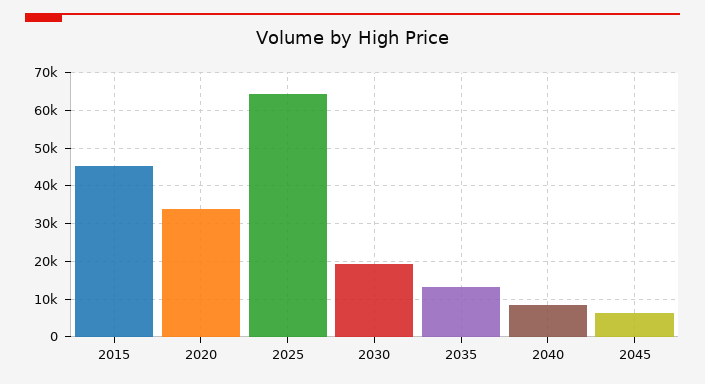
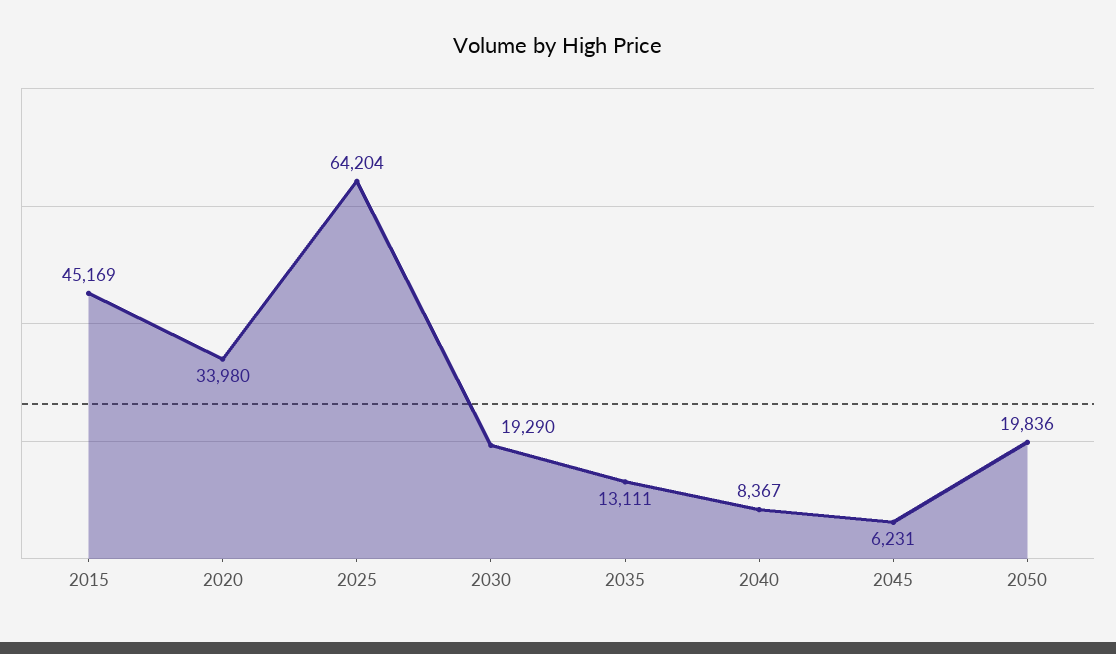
2050: none -> 19836

